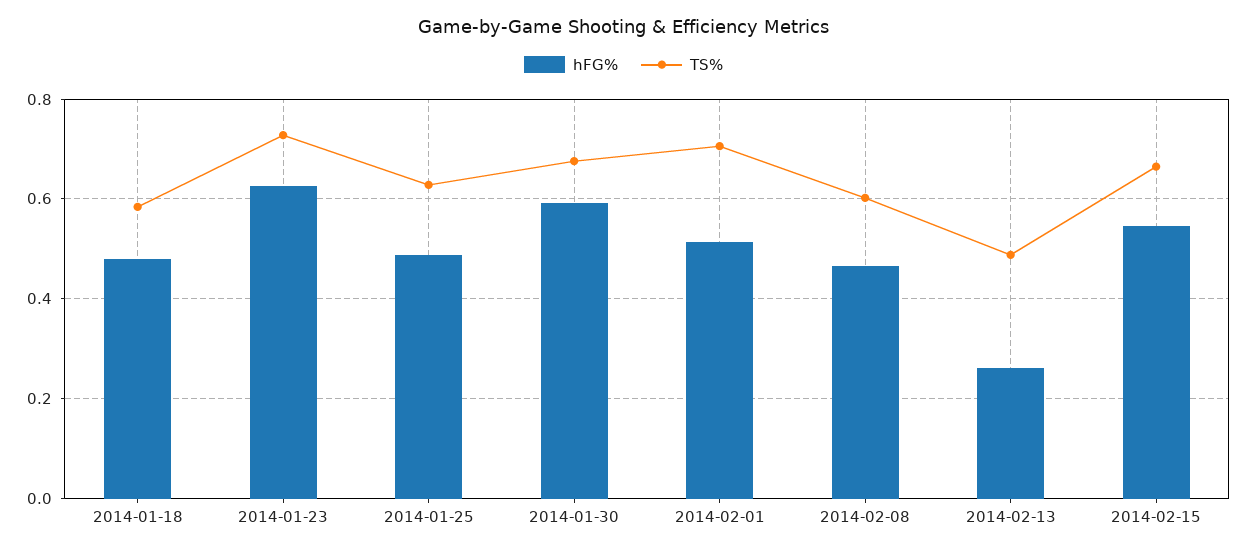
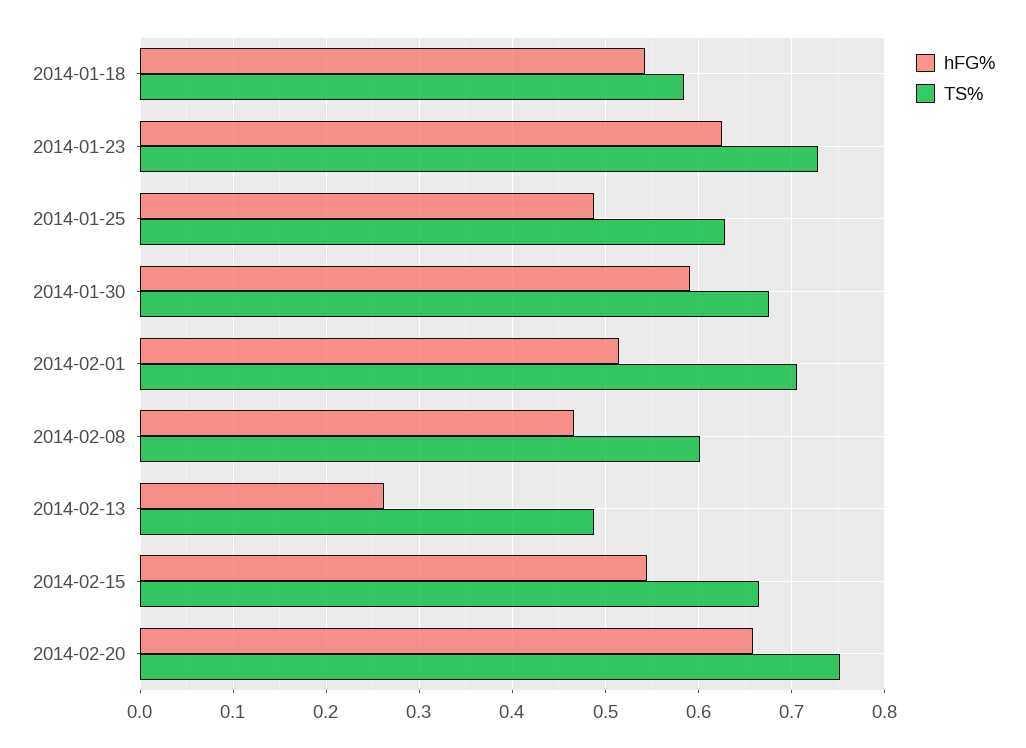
hFG%, 2014-01-18: 0.48 -> 0.54
hFG%, 2014-02-20: none -> 0.66
TS%, 2014-02-20: none -> 0.75

